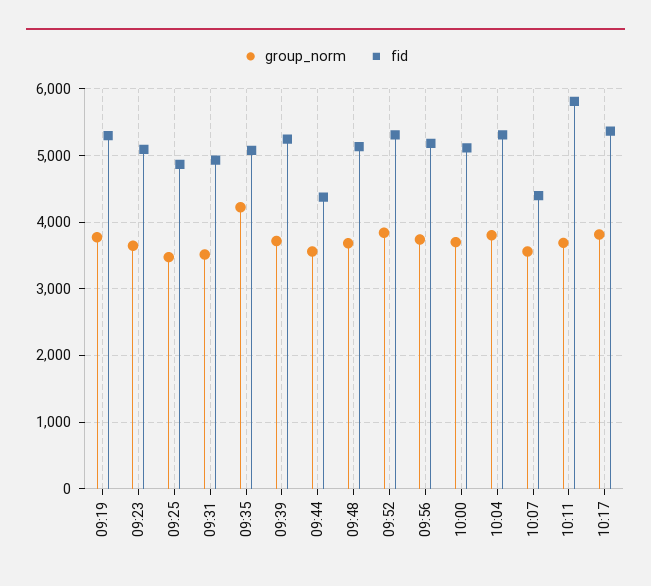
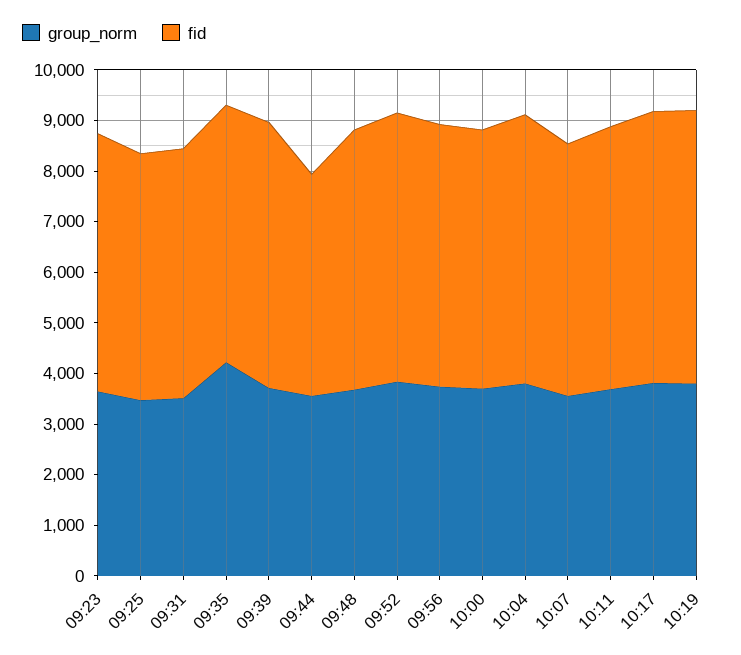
group_norm, 09:19: 3800 -> none
fid, 09:19: 5300 -> none
fid, 10:07: 4400 -> 5000
fid, 10:11: 5800 -> 5200
group_norm, 10:19: none -> 3800
fid, 10:19: none -> 5400

